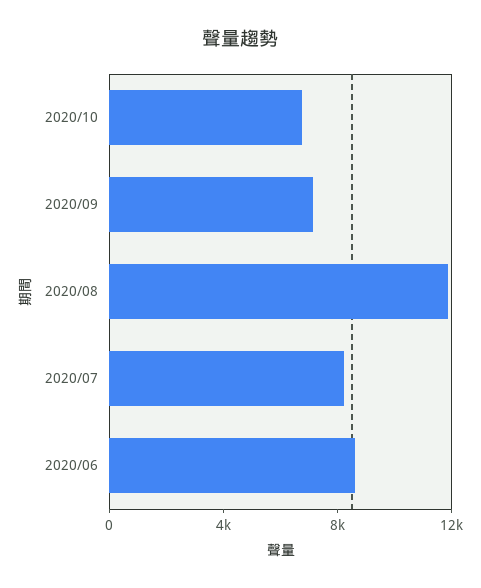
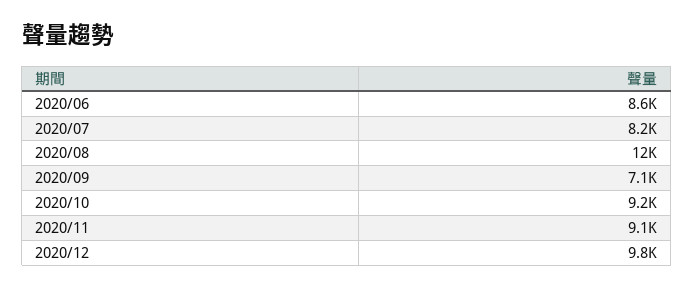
2020/10: 7000 -> 9200
2020/11: none -> 9100
2020/12: none -> 9800

